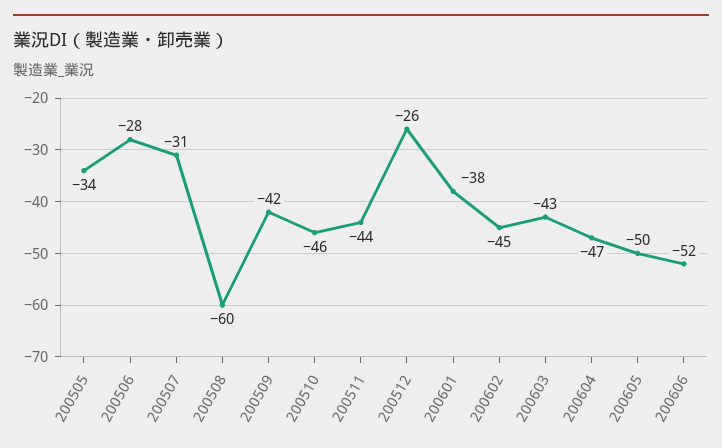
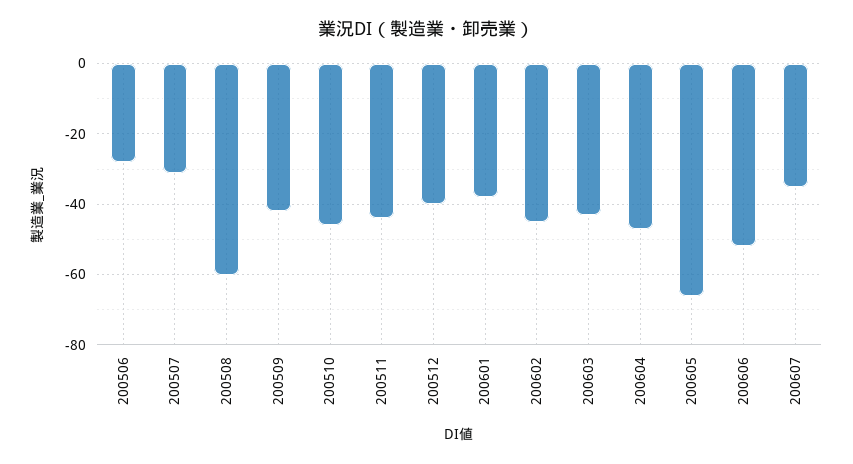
200505: -34 -> none
200512: -26 -> -40
200605: -50 -> -65
200607: none -> -35

